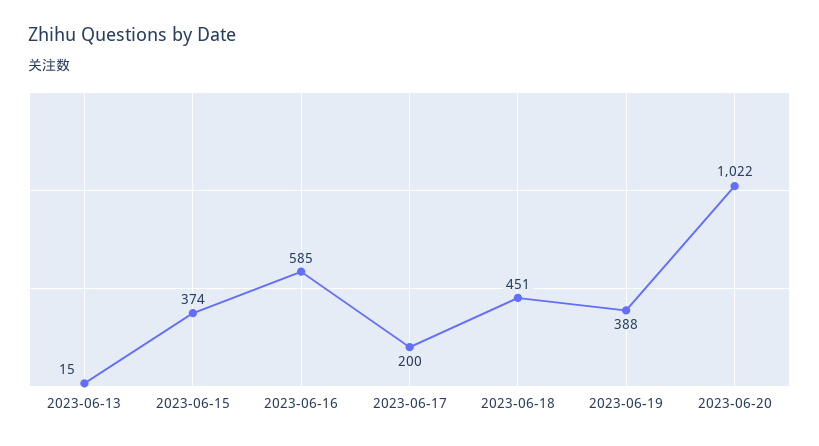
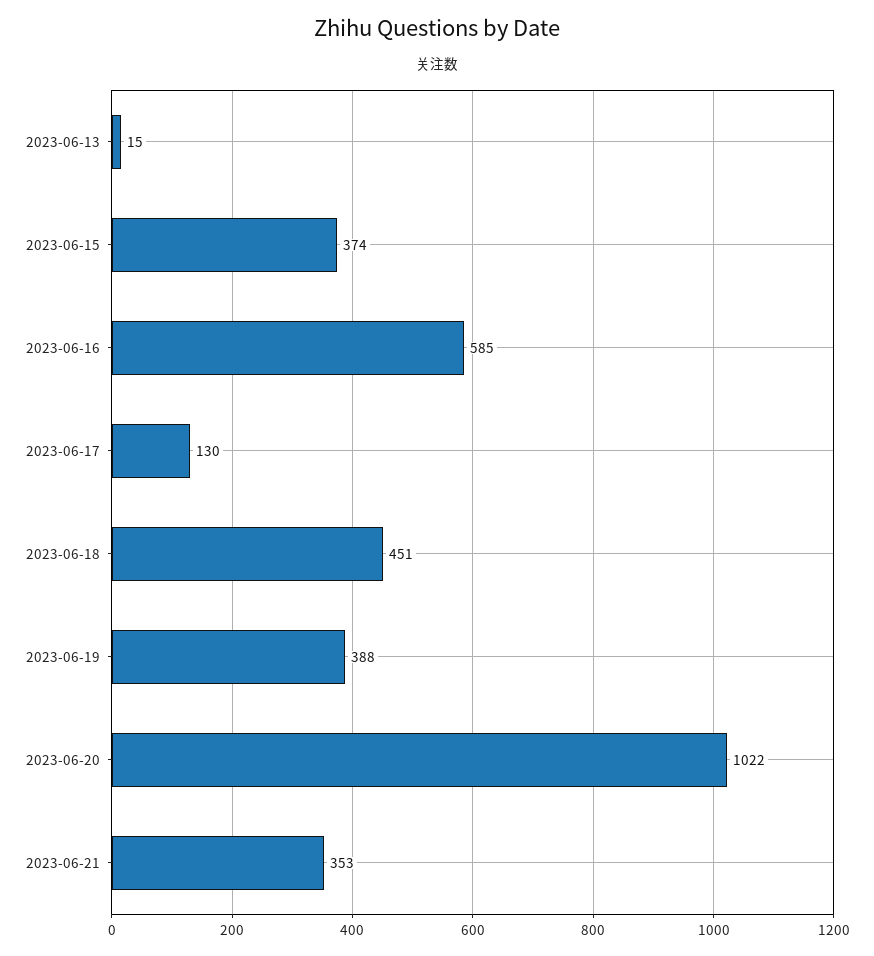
2023-06-17: 200 -> 130
2023-06-21: none -> 353

